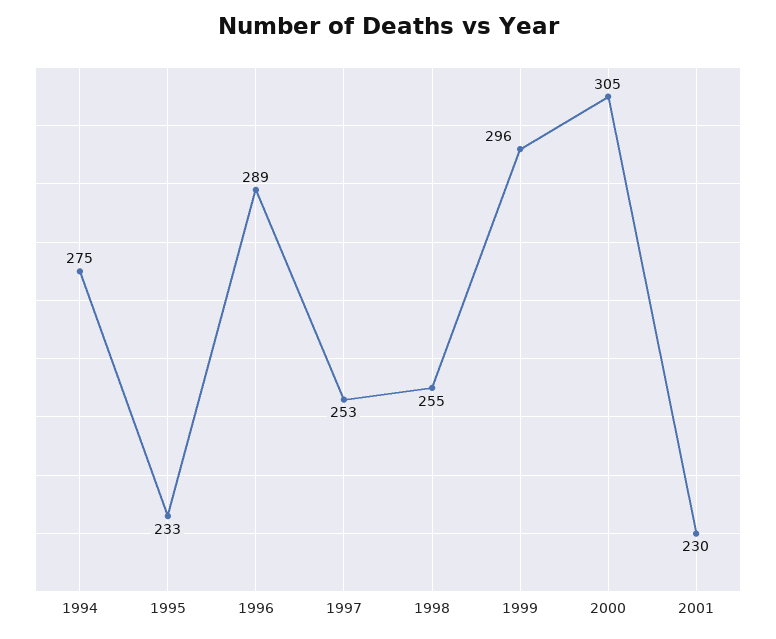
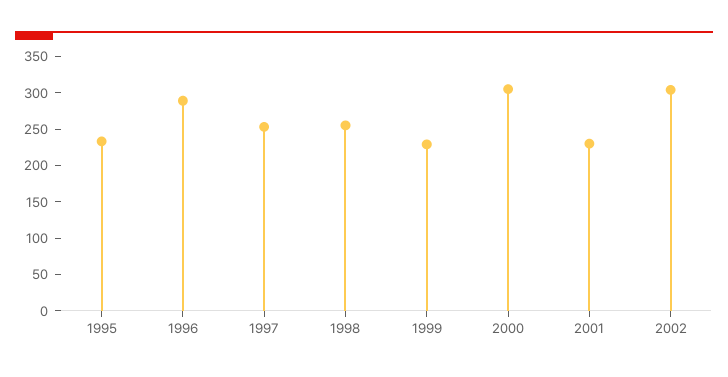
1994: 275 -> none
1999: 296 -> 225
2002: none -> 300

